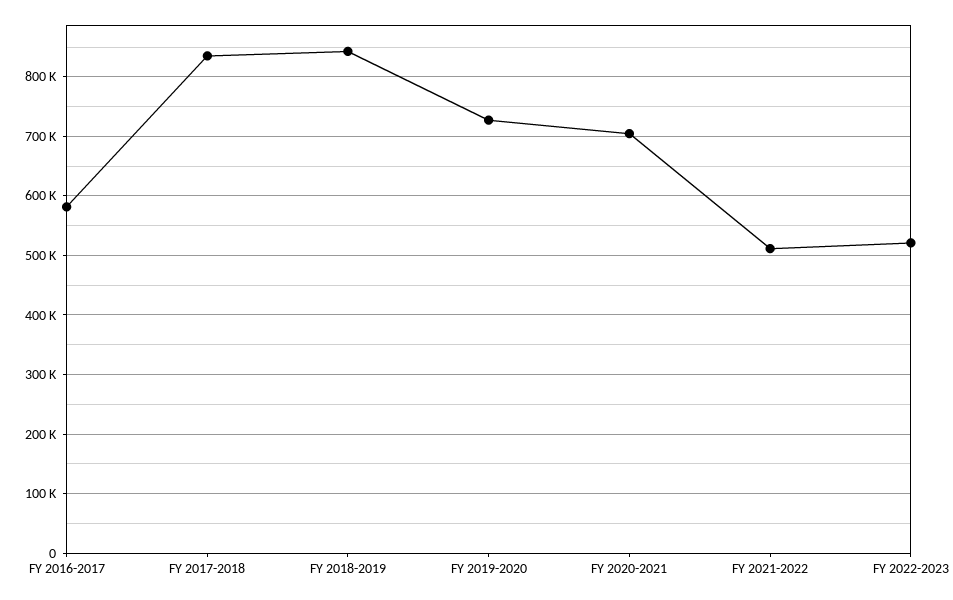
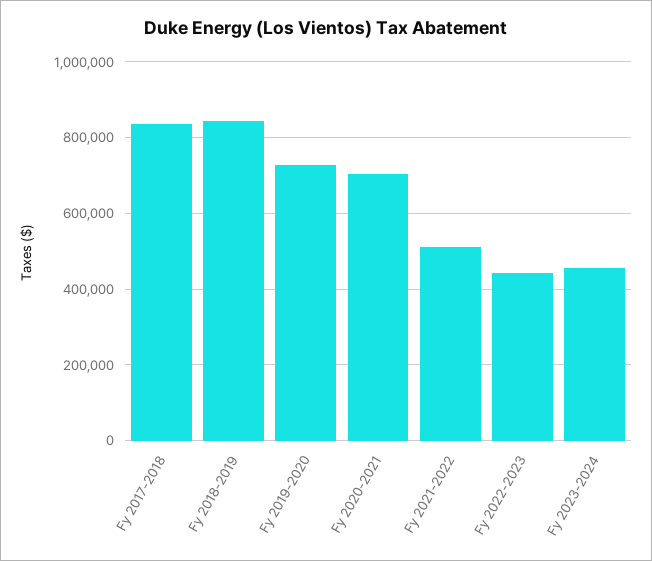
FY 2016-2017: 580000 -> none
FY 2022-2023: 520000 -> 440000
Fy 2023-2024: none -> 460000

